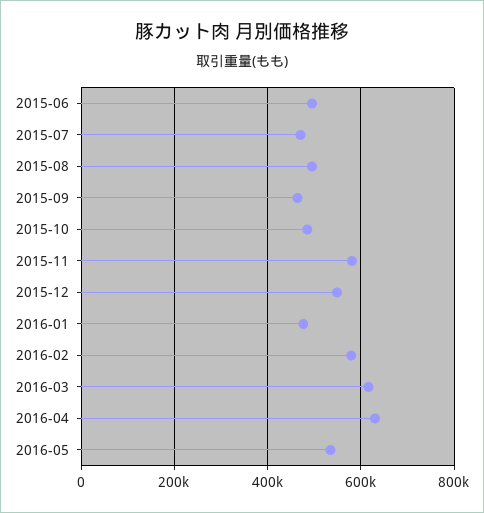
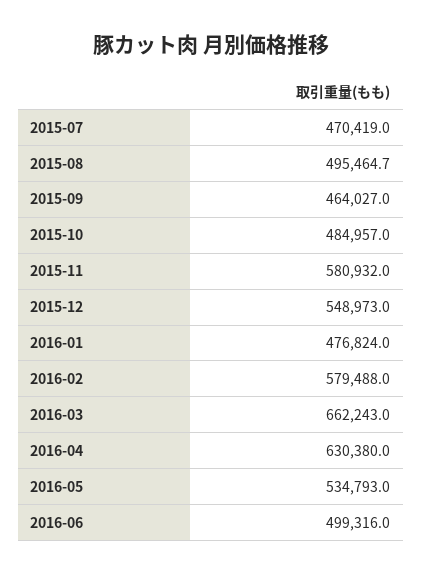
2015-06: 500000 -> none
2016-03: 620000 -> 662243
2016-06: none -> 499316

